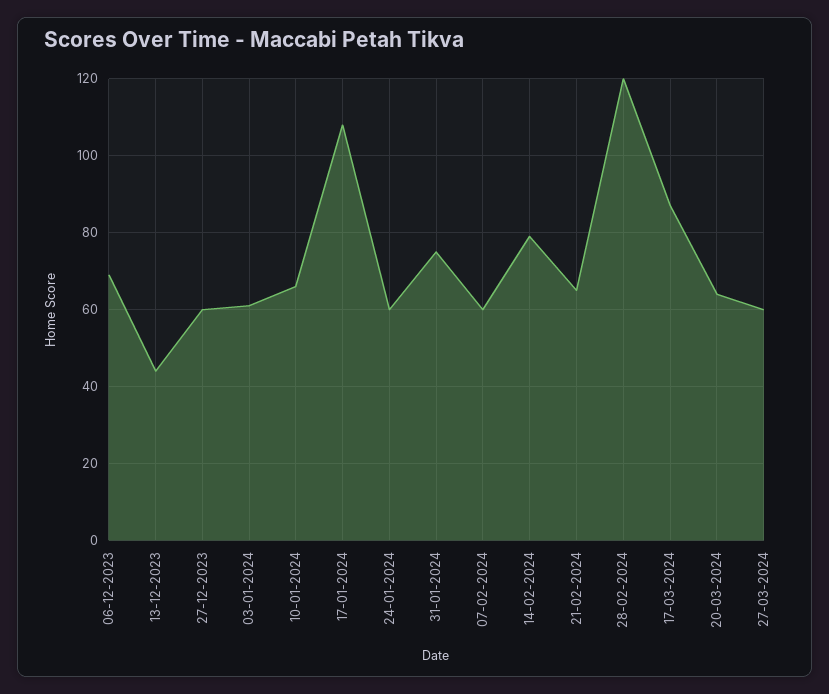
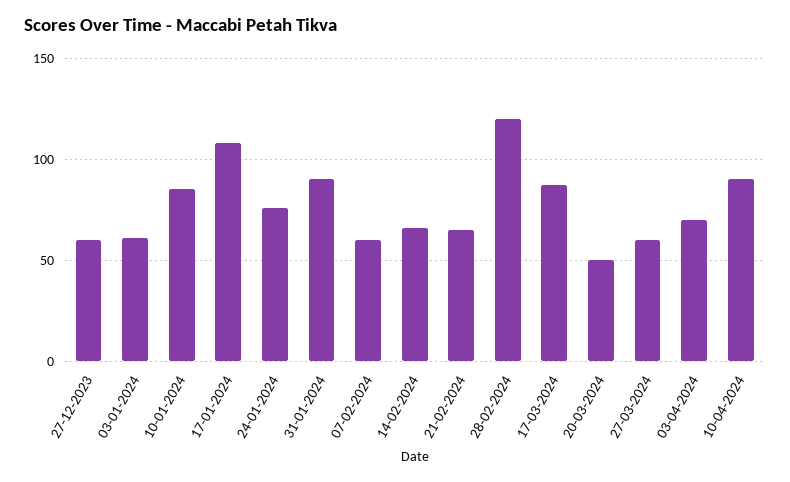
06-12-2023: 70 -> none
13-12-2023: 45 -> none
10-01-2024: 65 -> 85
24-01-2024: 60 -> 75
31-01-2024: 75 -> 90
14-02-2024: 80 -> 65
20-03-2024: 65 -> 50
03-04-2024: none -> 70
10-04-2024: none -> 90

